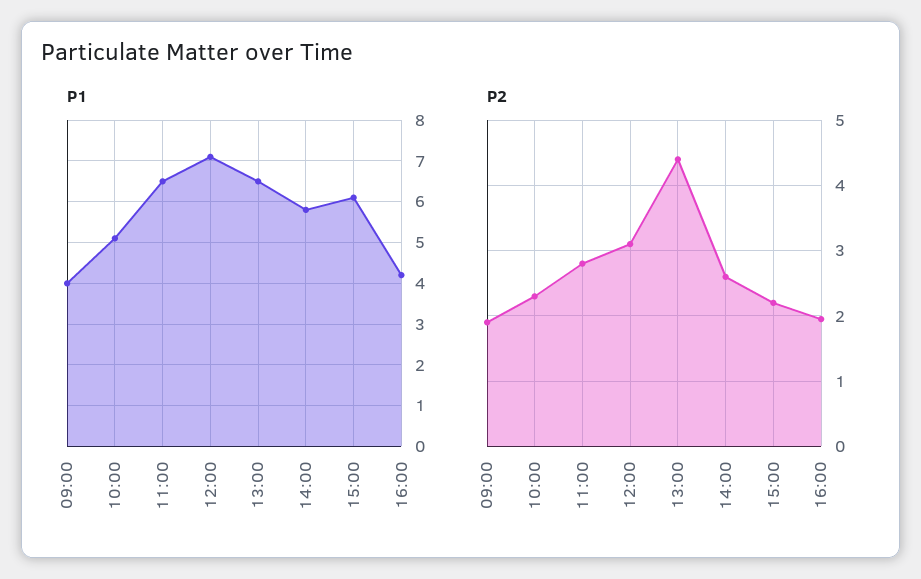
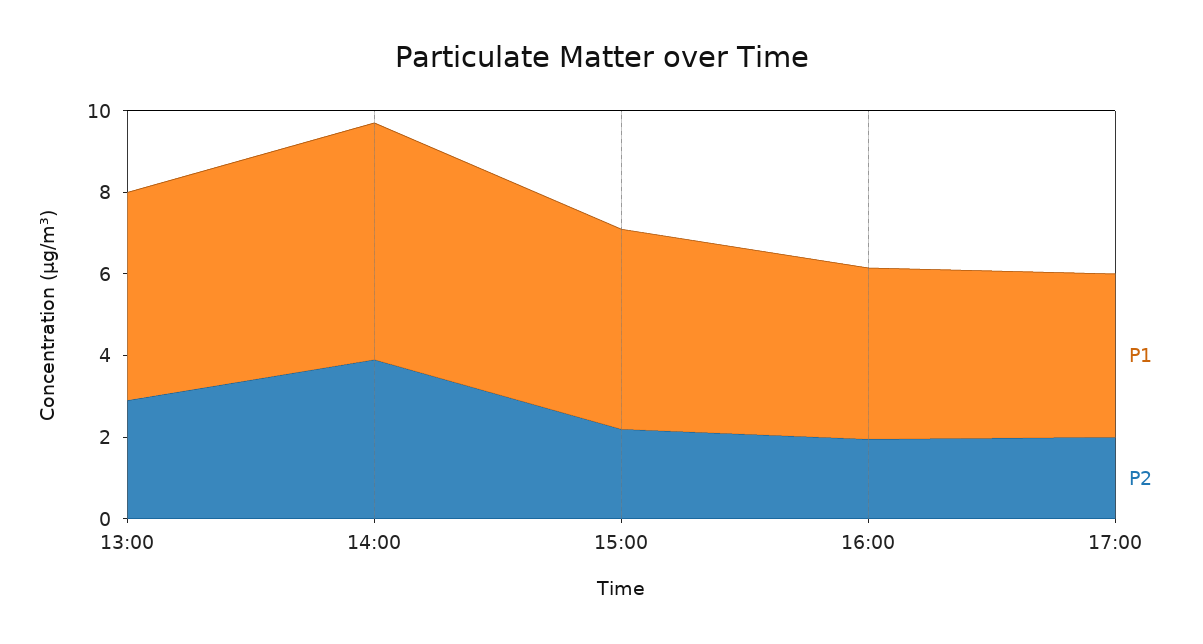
P1, 09:00: 4 -> none
P1, 10:00: 5 -> none
P1, 11:00: 6.5 -> none
P1, 12:00: 7 -> none
P1, 13:00: 6.5 -> 5
P1, 15:00: 6 -> 5
P2, 09:00: 1.9 -> none
P2, 10:00: 2.3 -> none
P2, 11:00: 2.8 -> none
P2, 12:00: 3.1 -> none
P2, 13:00: 4.4 -> 3
P2, 14:00: 2.6 -> 4
P1, 17:00: none -> 4
P2, 17:00: none -> 2

